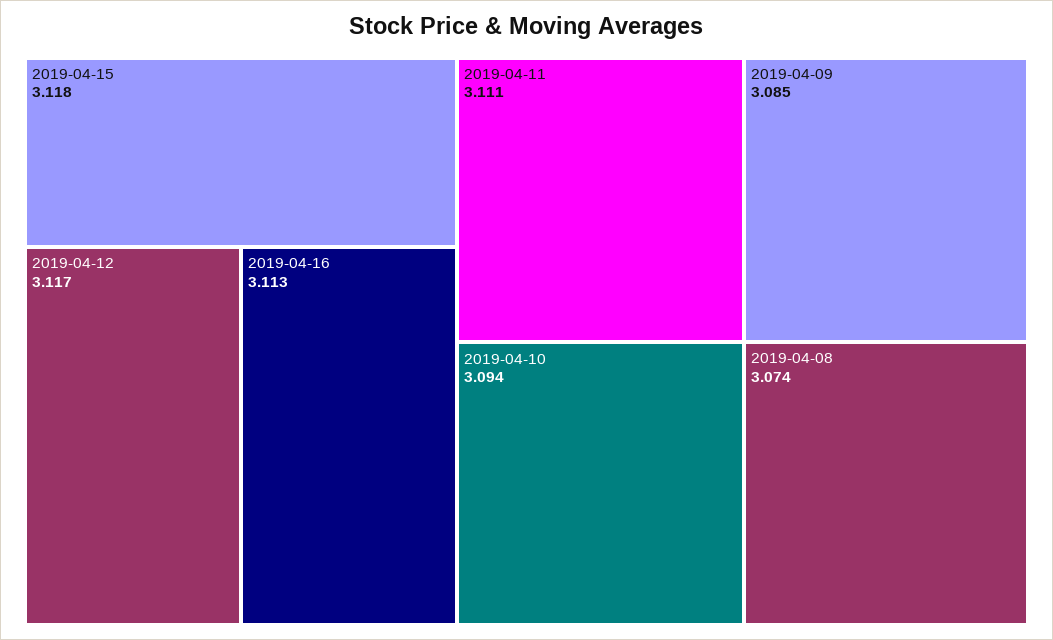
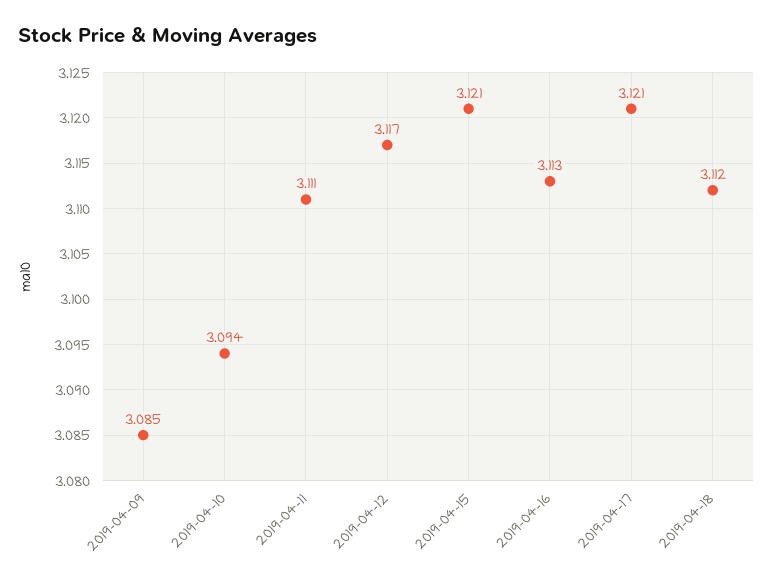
2019-04-15: 3.118 -> 3.121
2019-04-08: 3.074 -> none
2019-04-17: none -> 3.121
2019-04-18: none -> 3.112

